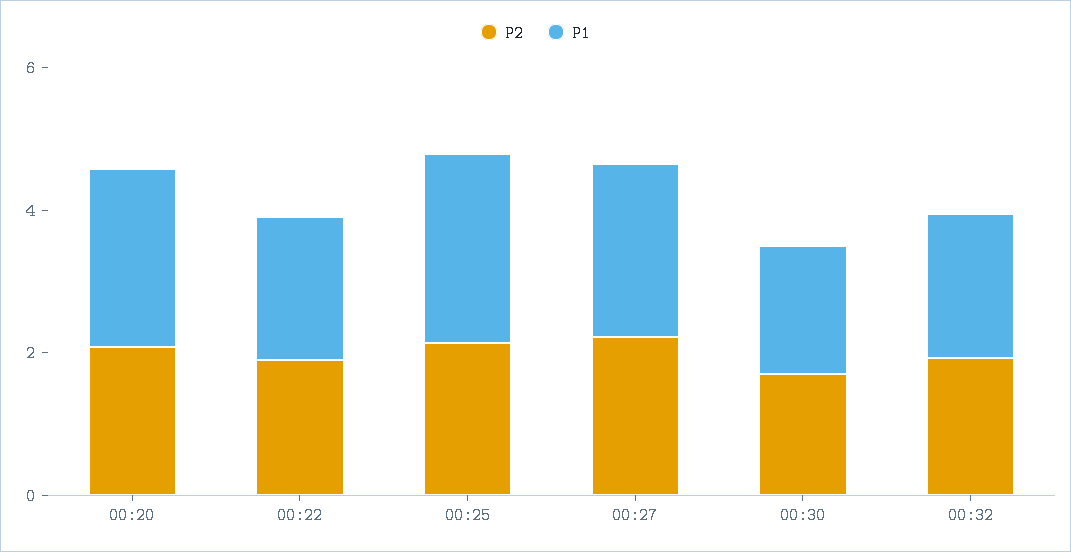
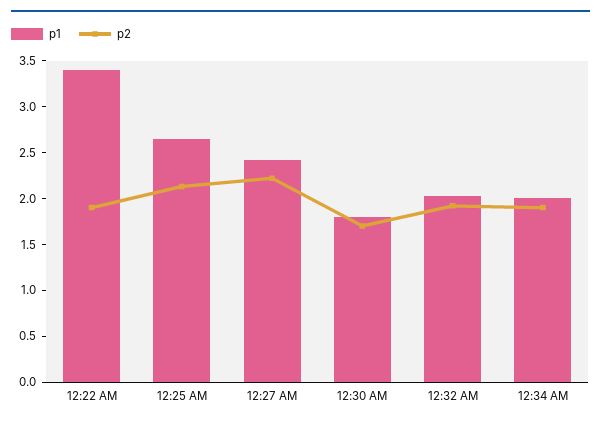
P2, 00:20: 2 -> none
P1, 00:20: 2.5 -> none
P1, 00:22: 2 -> 3.4
P1, 12:34 AM: none -> 2
P2, 12:34 AM: none -> 1.9

